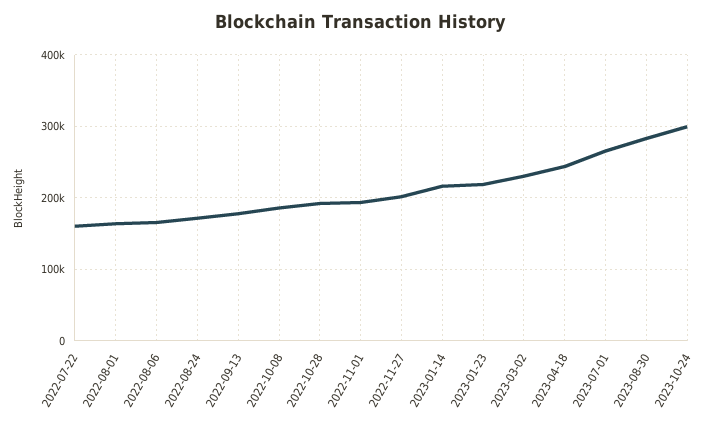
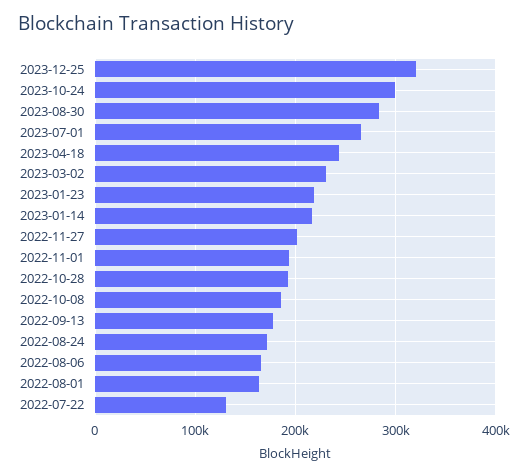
2022-07-22: 160000 -> 130000
2023-12-25: none -> 320000

